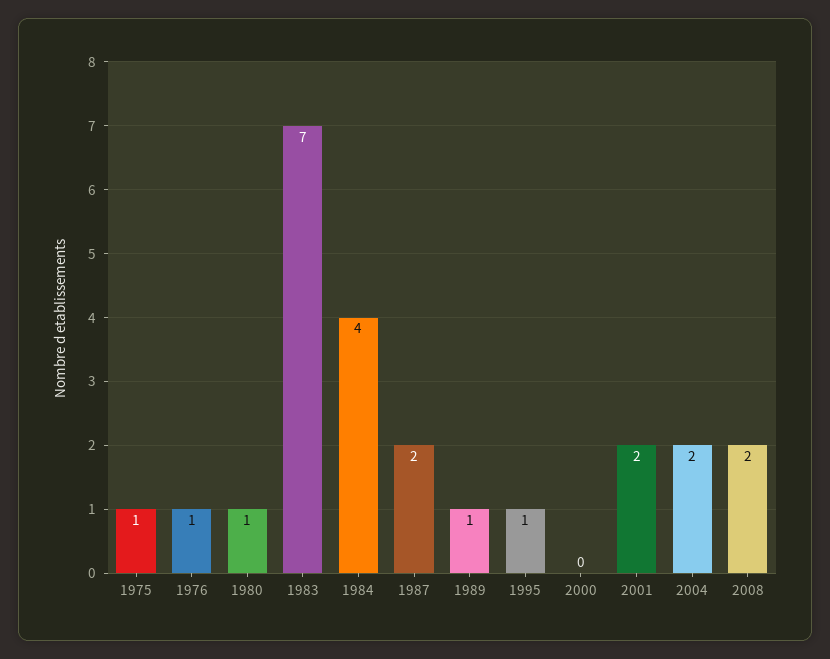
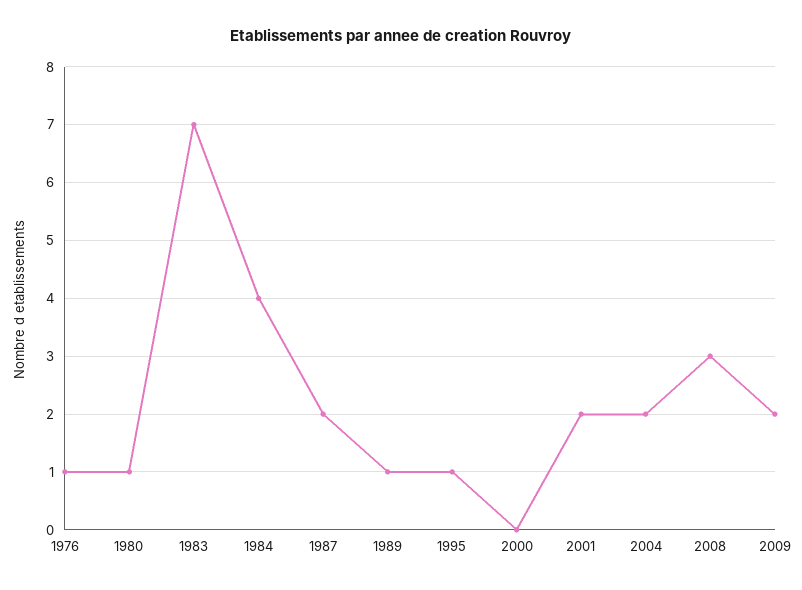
1975: 1 -> none
2008: 2 -> 3
2009: none -> 2

